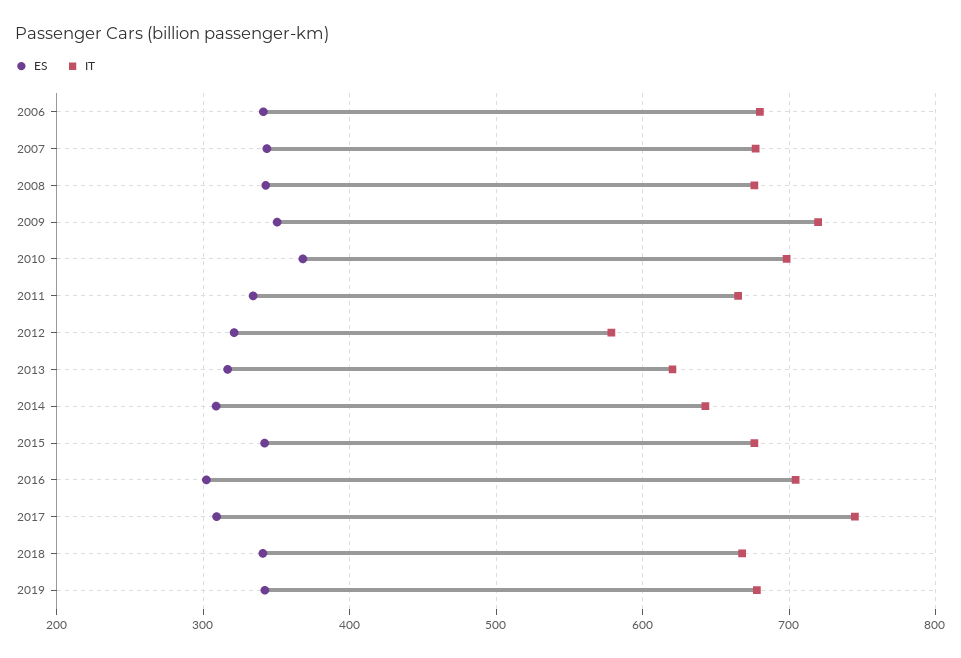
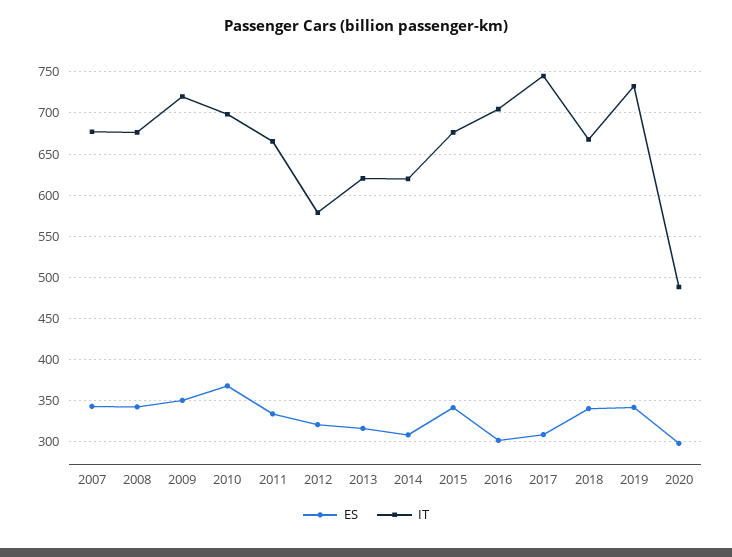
ES, 2006: 340 -> none
IT, 2006: 680 -> none
IT, 2014: 640 -> 620
IT, 2019: 680 -> 730
ES, 2020: none -> 300
IT, 2020: none -> 490

